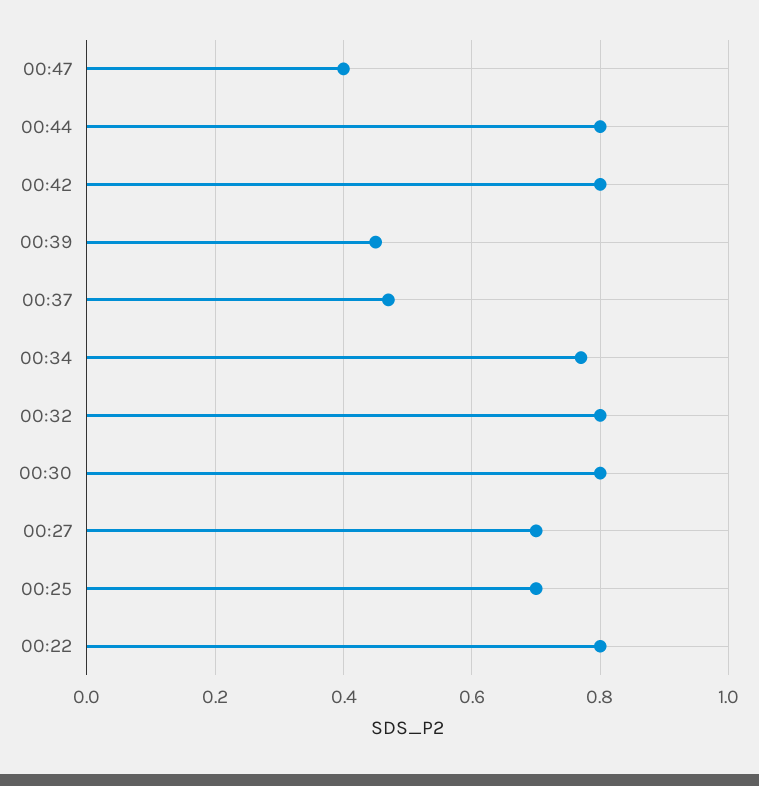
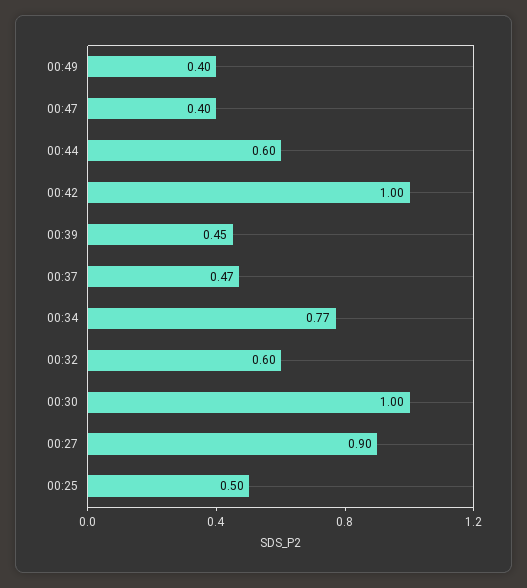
00:44: 0.8 -> 0.6
00:42: 0.8 -> 1
00:32: 0.8 -> 0.6
00:30: 0.8 -> 1
00:27: 0.7 -> 0.9
00:25: 0.7 -> 0.5
00:22: 0.8 -> none
00:49: none -> 0.4

